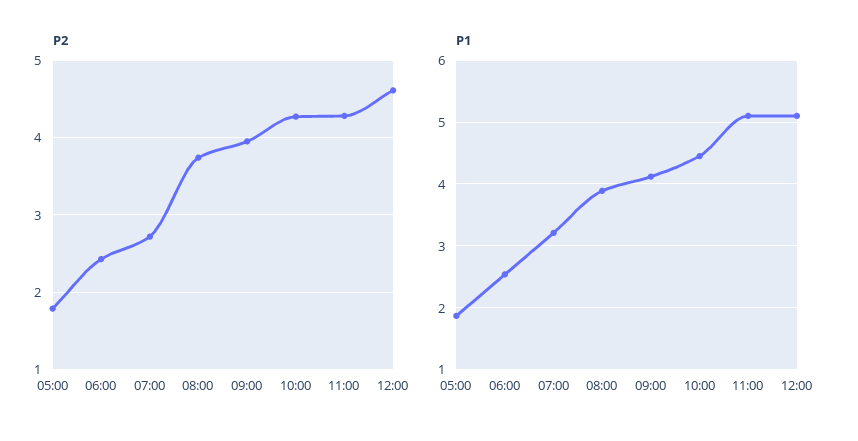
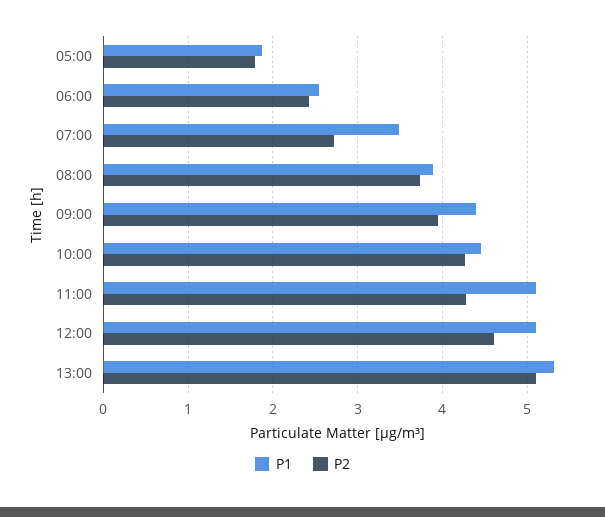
P1, 07:00: 3.2 -> 3.5
P1, 09:00: 4.1 -> 4.4
P1, 13:00: none -> 5.3
P2, 13:00: none -> 5.1

